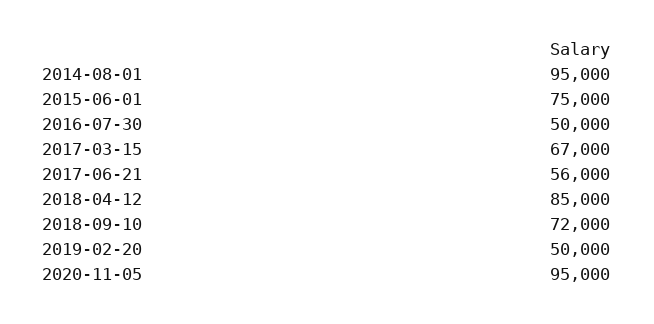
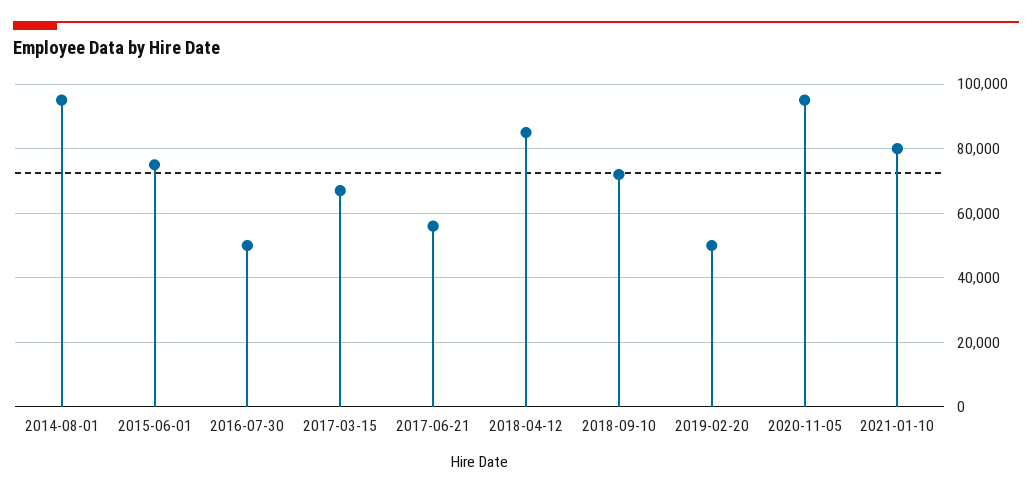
2021-01-10: none -> 80000

